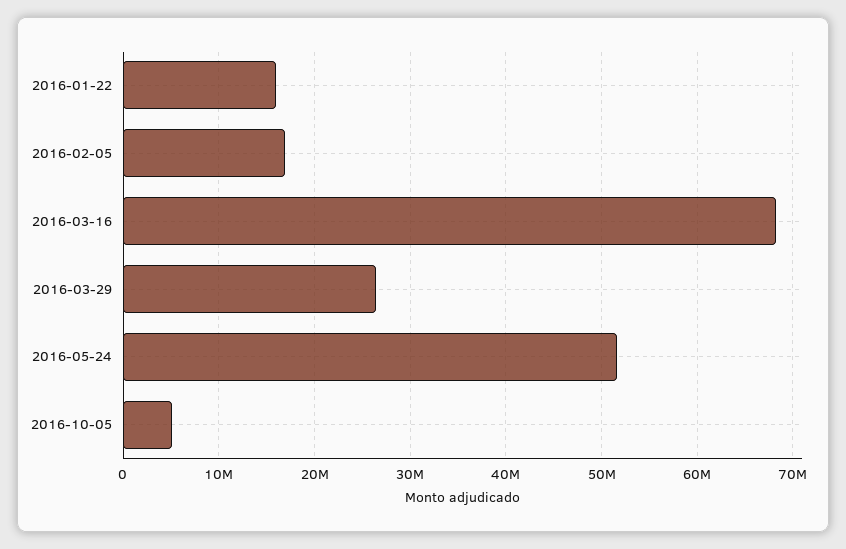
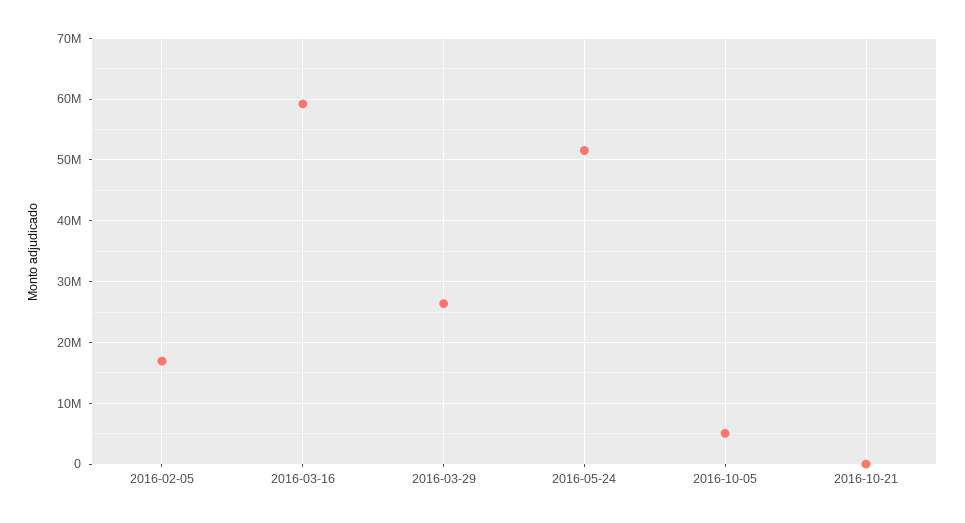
2016-01-22: 16000000 -> none
2016-03-16: 68000000 -> 59000000
2016-10-21: none -> 0

